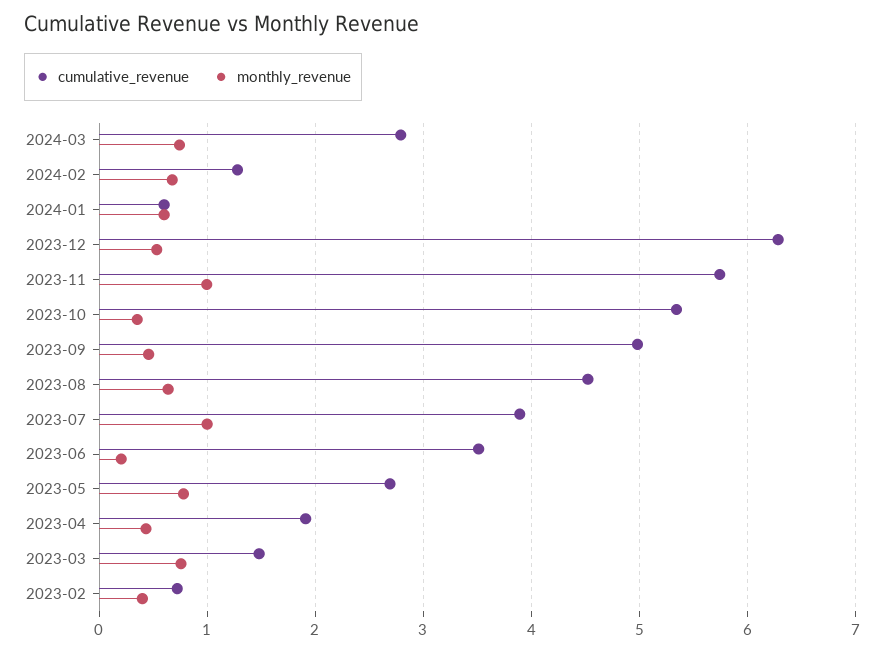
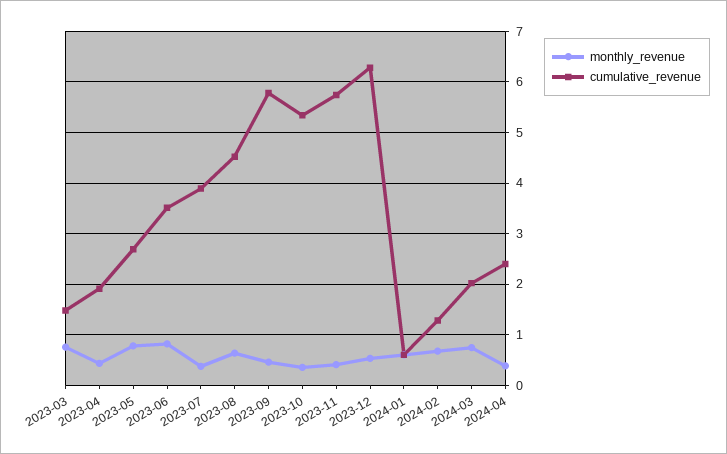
cumulative_revenue, 2024-03: 2.8 -> 2
monthly_revenue, 2023-11: 1 -> 0.4
cumulative_revenue, 2023-09: 5 -> 5.8
monthly_revenue, 2023-07: 1 -> 0.4
monthly_revenue, 2023-06: 0.2 -> 0.8
cumulative_revenue, 2023-02: 0.7 -> none
monthly_revenue, 2023-02: 0.4 -> none
monthly_revenue, 2024-04: none -> 0.4
cumulative_revenue, 2024-04: none -> 2.4

